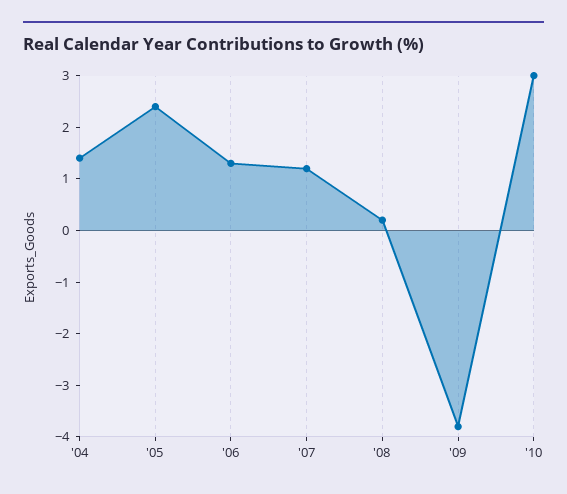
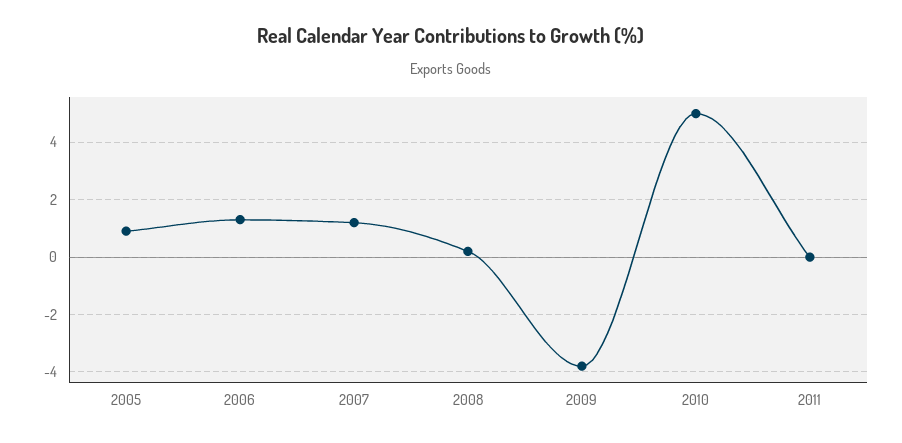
'04: 1.5 -> none
'05: 2.5 -> 1
'10: 3 -> 5
2011: none -> 0

